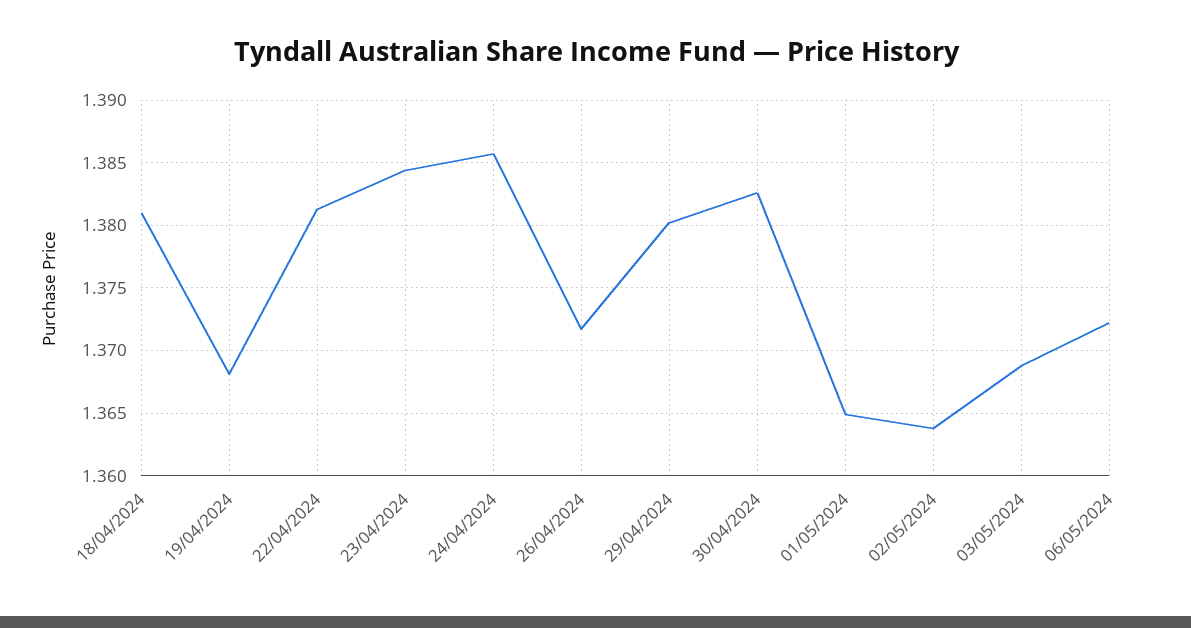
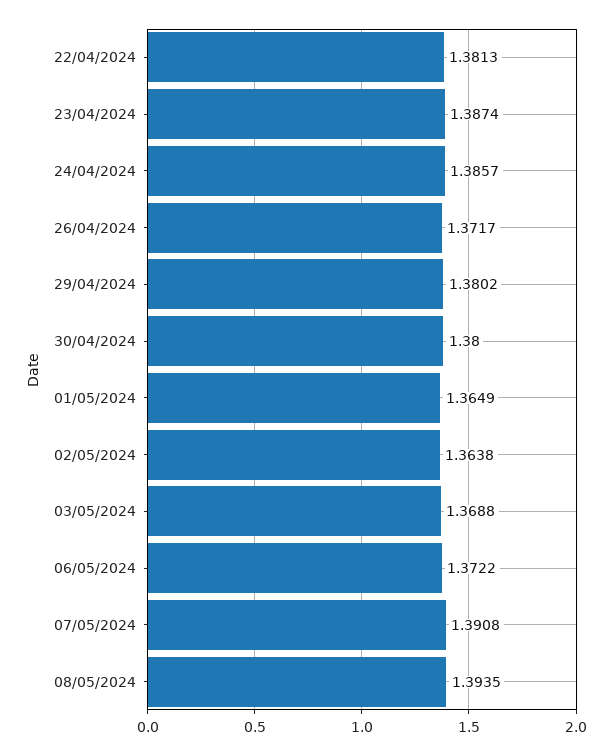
18/04/2024: 1.381 -> none
19/04/2024: 1.368 -> none
23/04/2024: 1.3845 -> 1.3874
30/04/2024: 1.3825 -> 1.38
07/05/2024: none -> 1.3908
08/05/2024: none -> 1.3935

